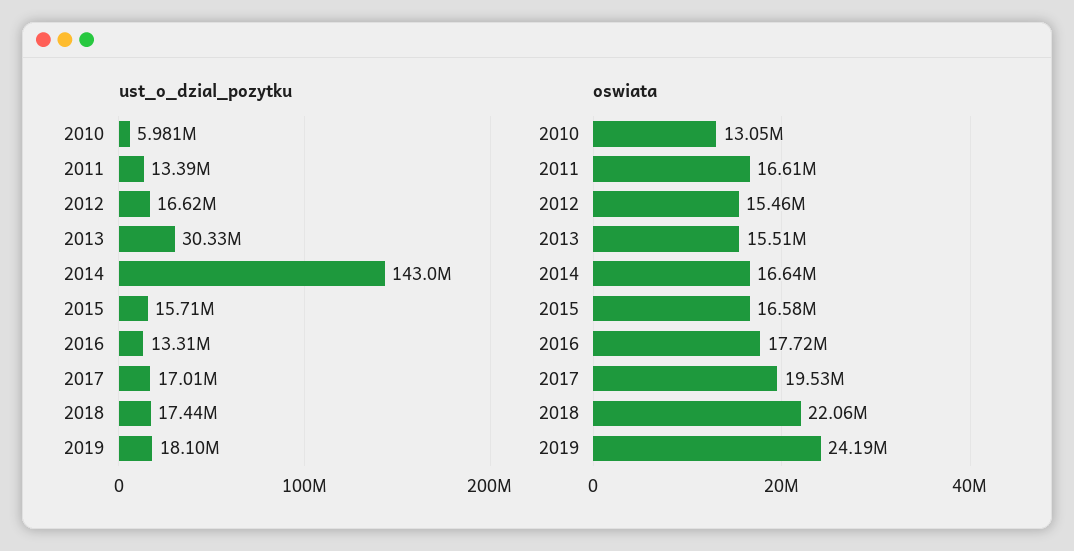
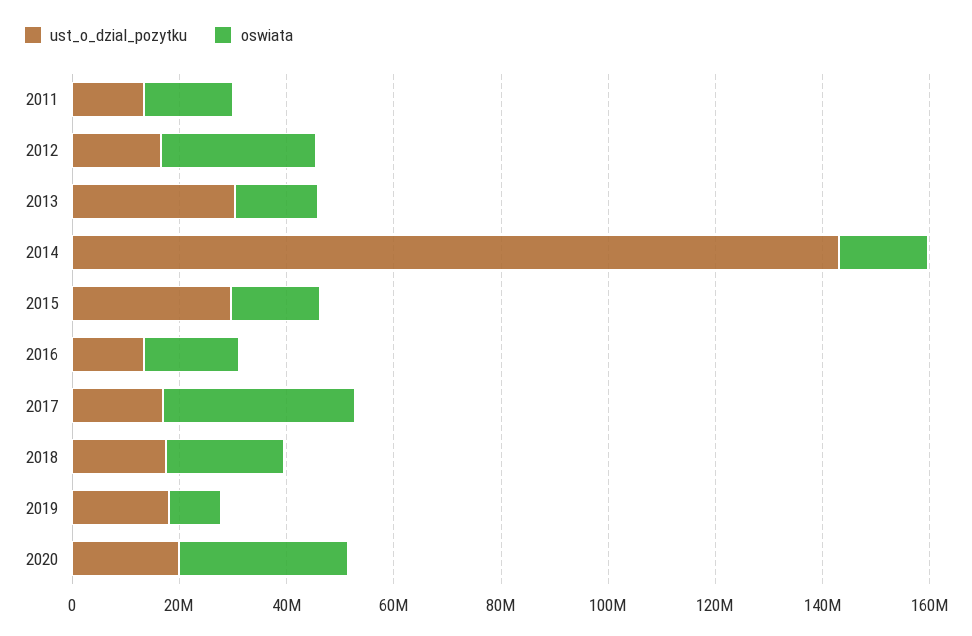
ust_o_dzial_pozytku, 2010: 5981000 -> none
ust_o_dzial_pozytku, 2015: 15710000 -> 30000000
oswiata, 2010: 13050000 -> none
oswiata, 2012: 15460000 -> 30000000
oswiata, 2017: 19530000 -> 35000000
oswiata, 2019: 24190000 -> 10000000
ust_o_dzial_pozytku, 2020: none -> 20000000
oswiata, 2020: none -> 30000000

